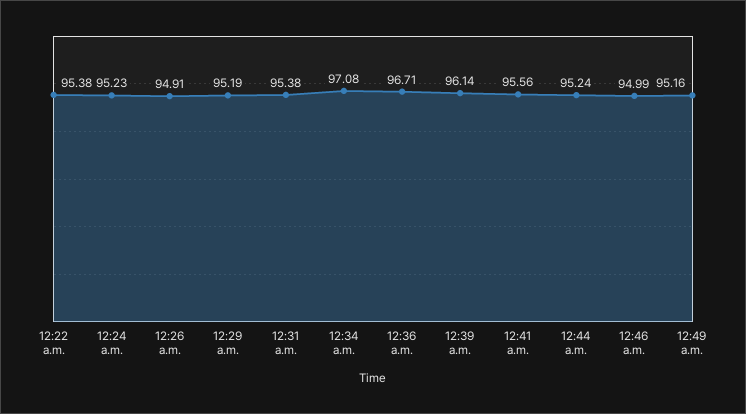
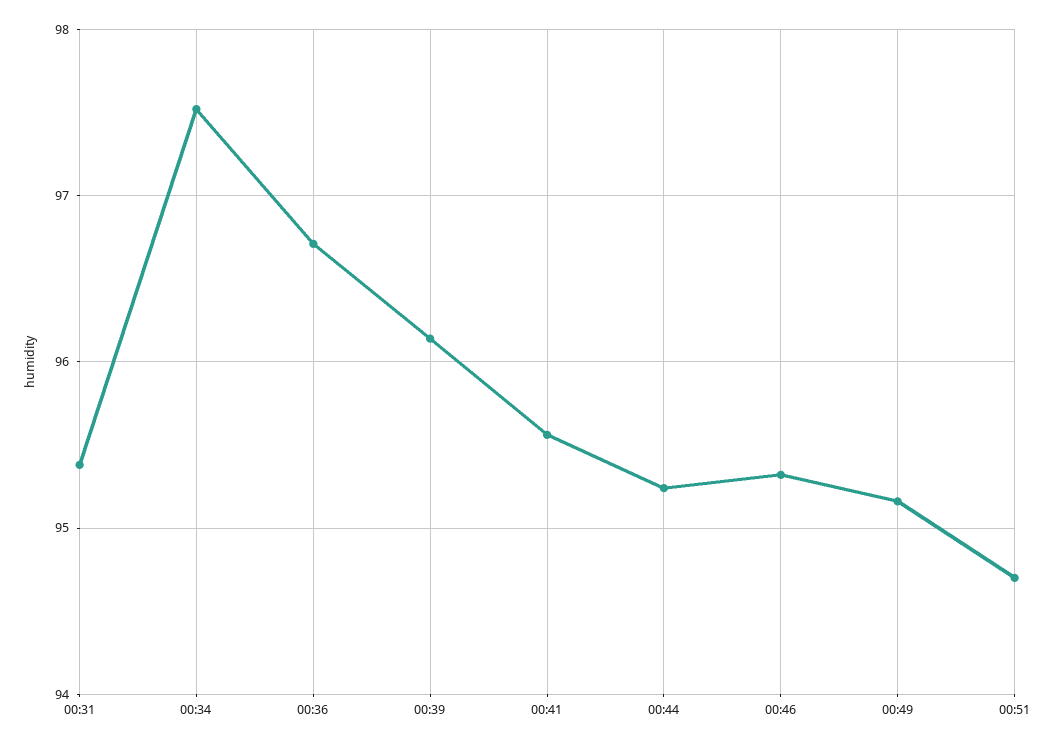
12:22 a.m.: 95.38 -> none
12:24 a.m.: 95.23 -> none
12:26 a.m.: 94.91 -> none
12:29 a.m.: 95.19 -> none
12:34 a.m.: 97.08 -> 97.5
12:46 a.m.: 94.99 -> 95.3
00:51: none -> 94.7

